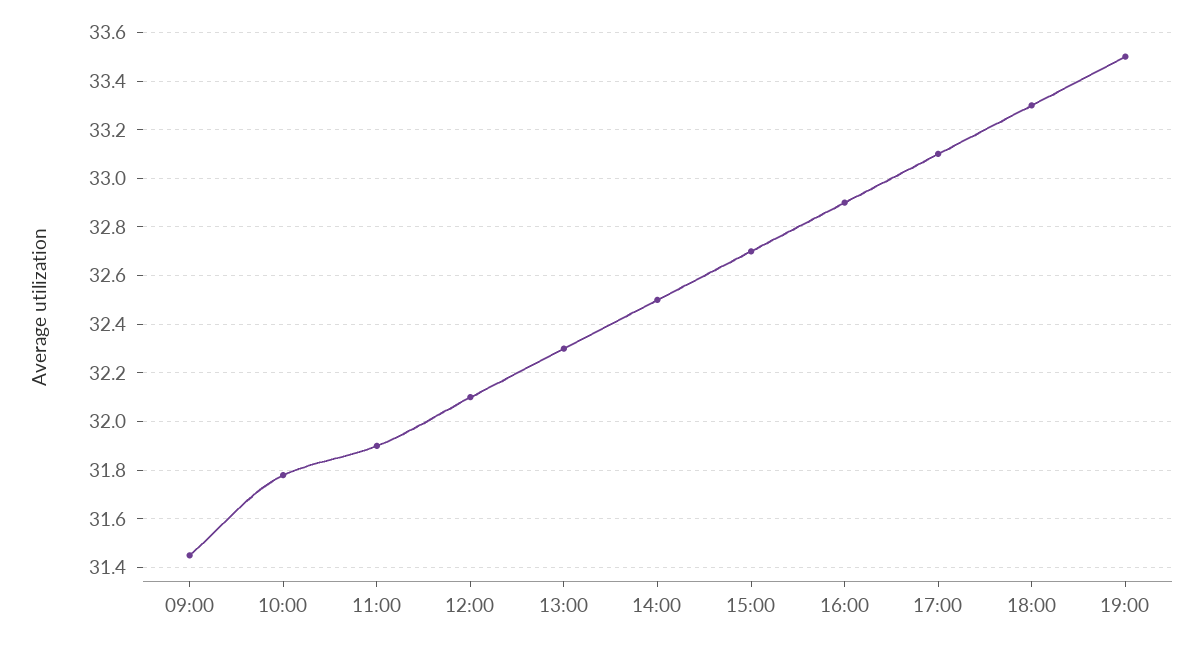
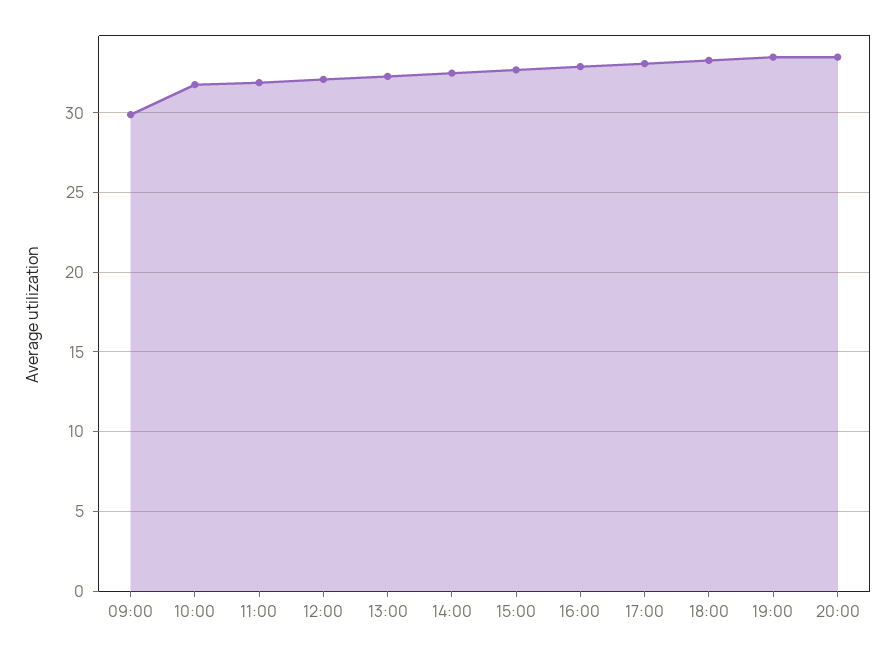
09:00: 31.45 -> 30
20:00: none -> 33.5

